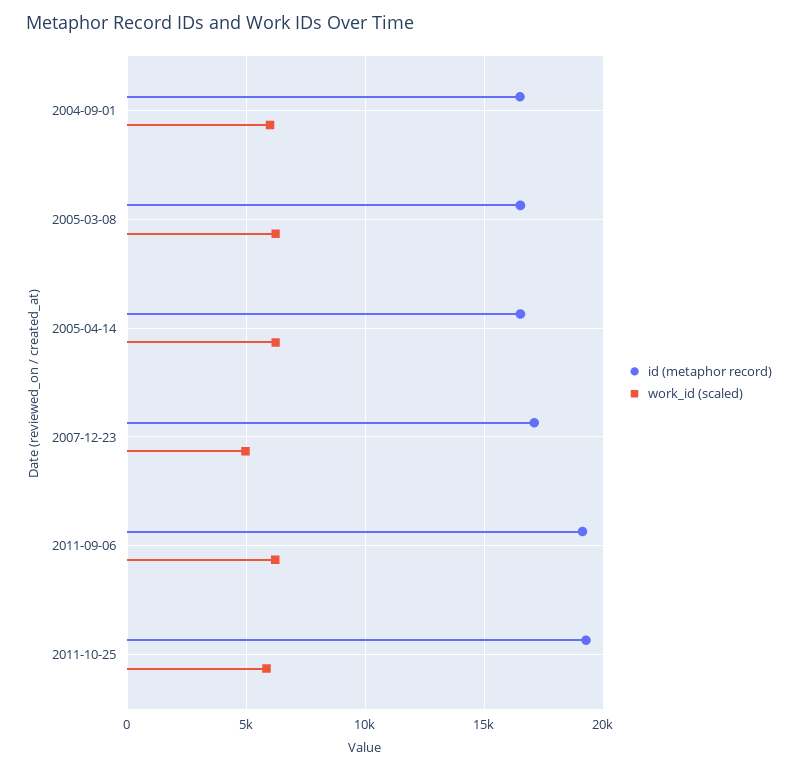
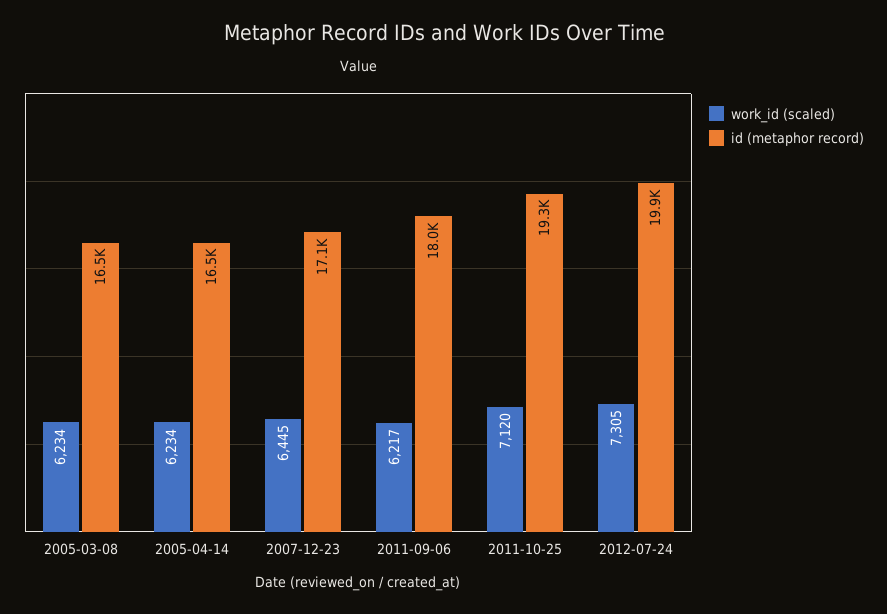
id (metaphor record), 2004-09-01: 16500 -> none
work_id (scaled), 2004-09-01: 6000 -> none
work_id (scaled), 2007-12-23: 5000 -> 6445
id (metaphor record), 2011-09-06: 19000 -> 18000
work_id (scaled), 2011-10-25: 6000 -> 7120
work_id (scaled), 2012-07-24: none -> 7305
id (metaphor record), 2012-07-24: none -> 19900

